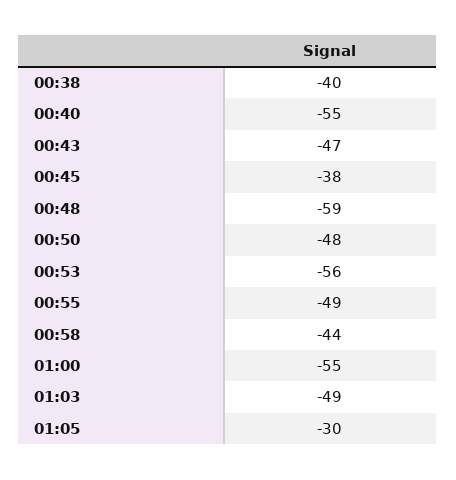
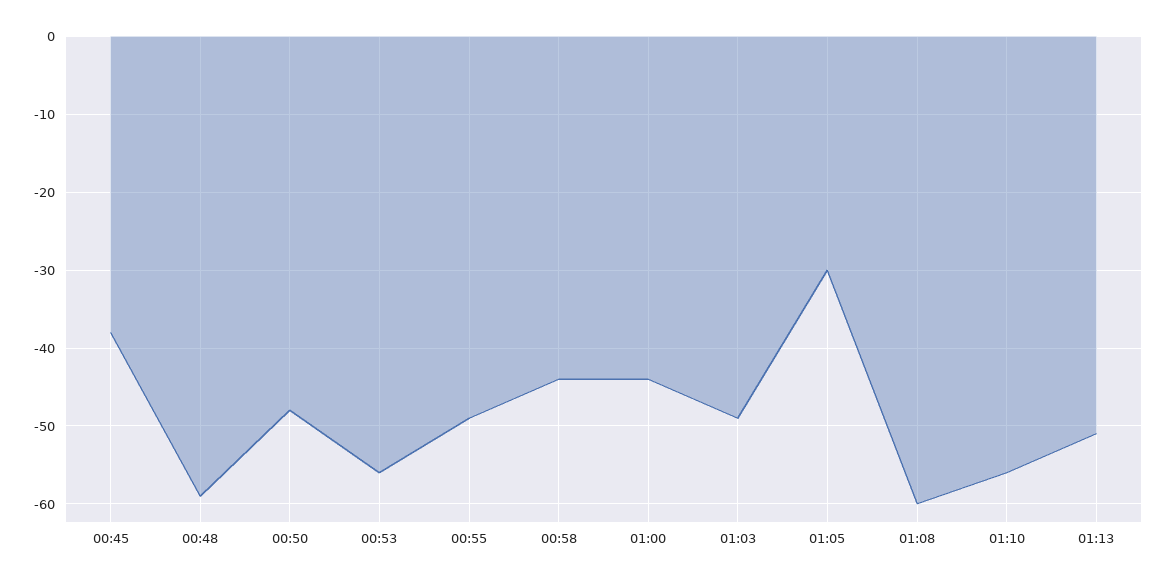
00:38: -40 -> none
00:40: -55 -> none
00:43: -47 -> none
01:00: -55 -> -44
01:08: none -> -60
01:10: none -> -56
01:13: none -> -51

